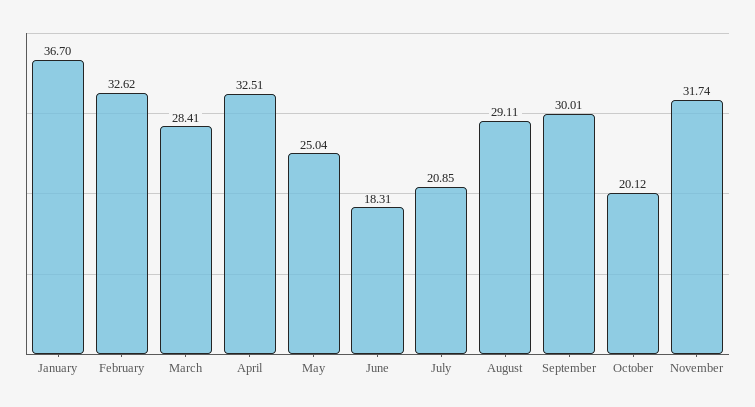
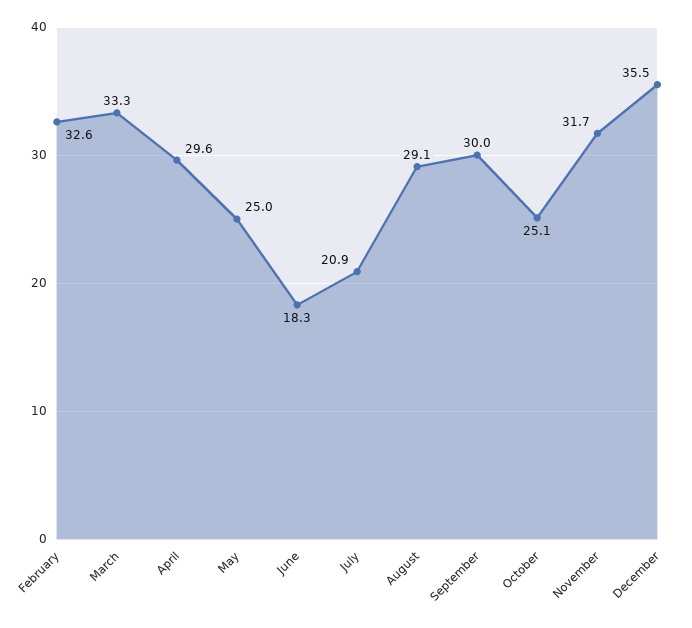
January: 36.7 -> none
March: 28.41 -> 33.3
April: 32.51 -> 29.6
October: 20.12 -> 25.1
December: none -> 35.5

